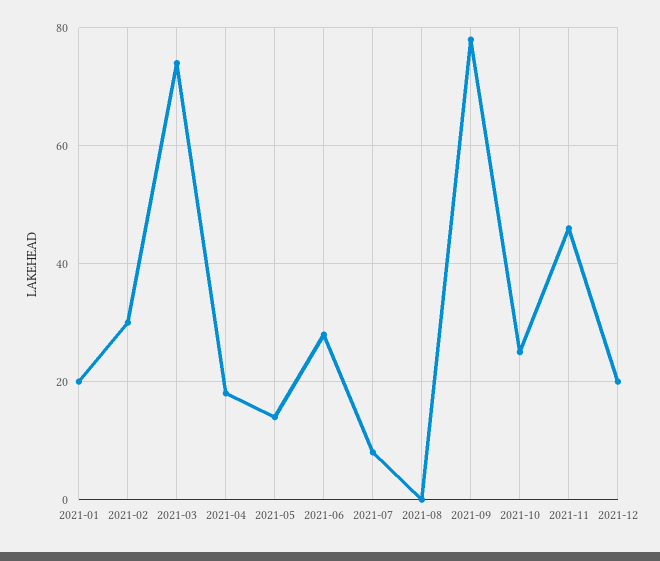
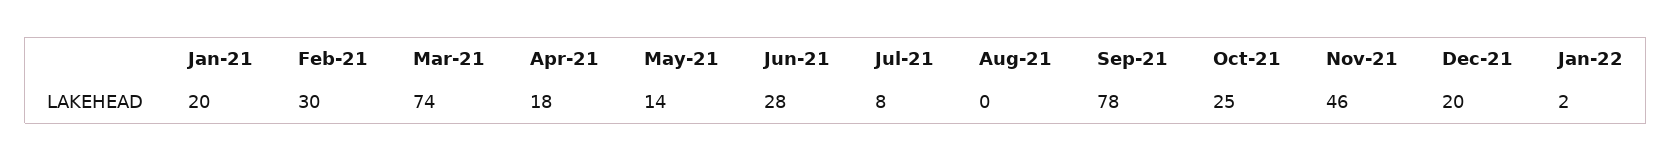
Jan-22: none -> 2

